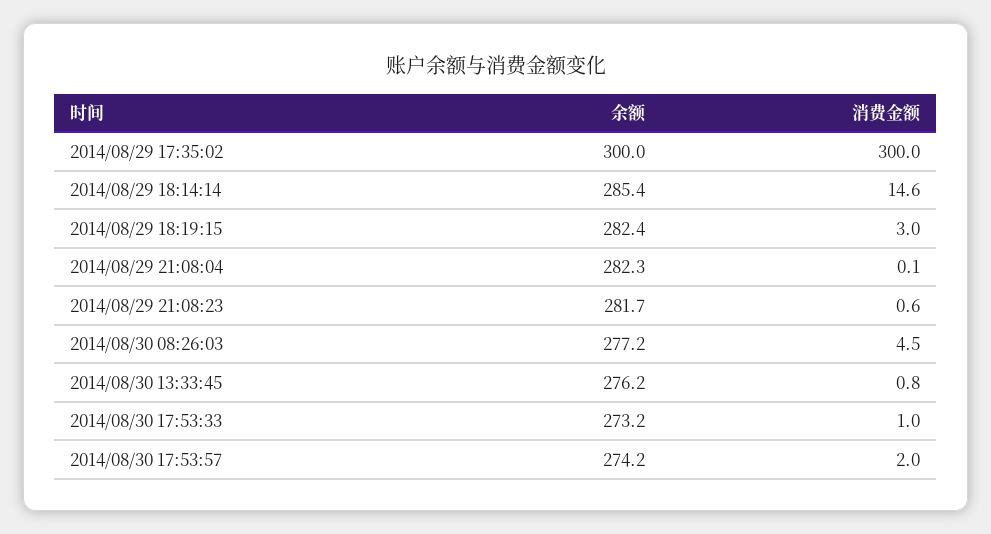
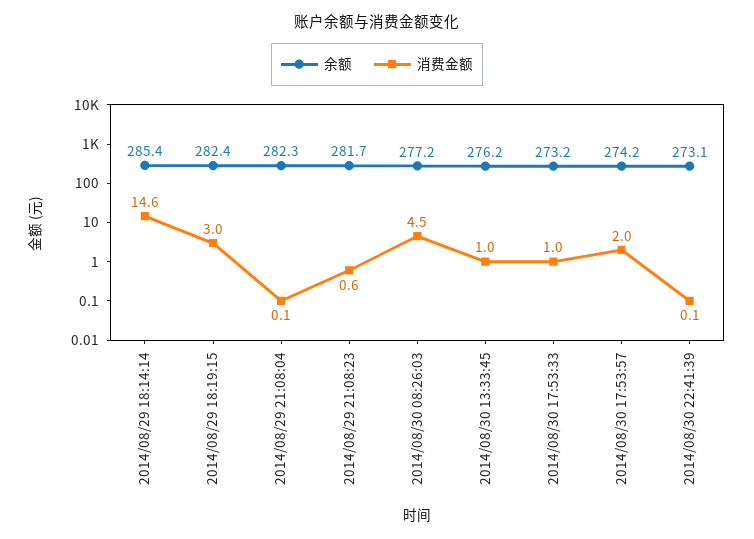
余额, 2014/08/29 17:35:02: 300 -> none
消费金额, 2014/08/29 17:35:02: 300 -> none
消费金额, 2014/08/30 13:33:45: 0.8 -> 1
余额, 2014/08/30 22:41:39: none -> 273.1
消费金额, 2014/08/30 22:41:39: none -> 0.1

